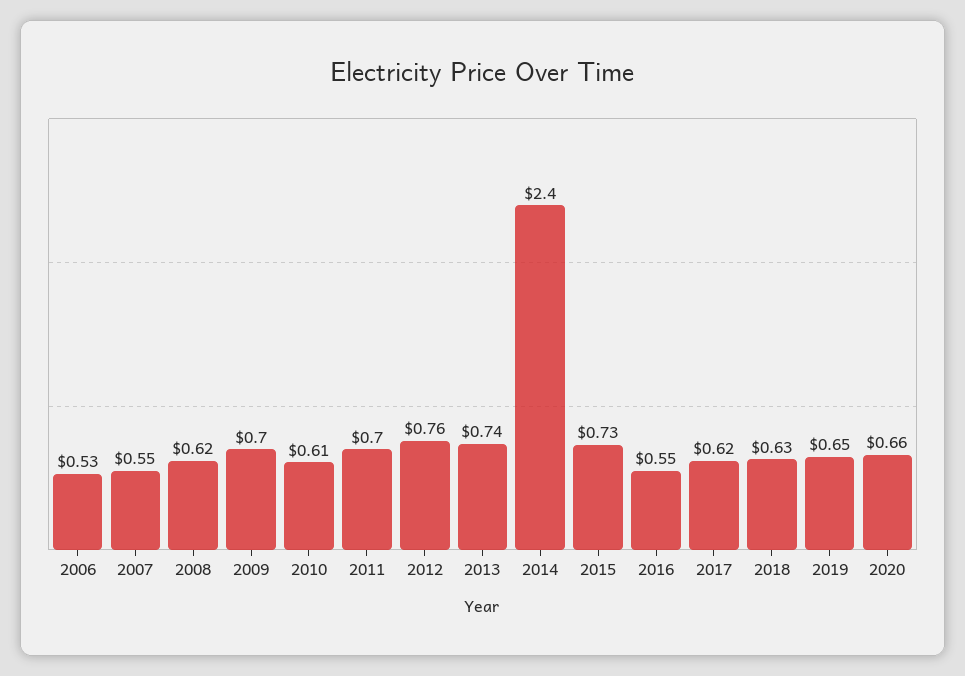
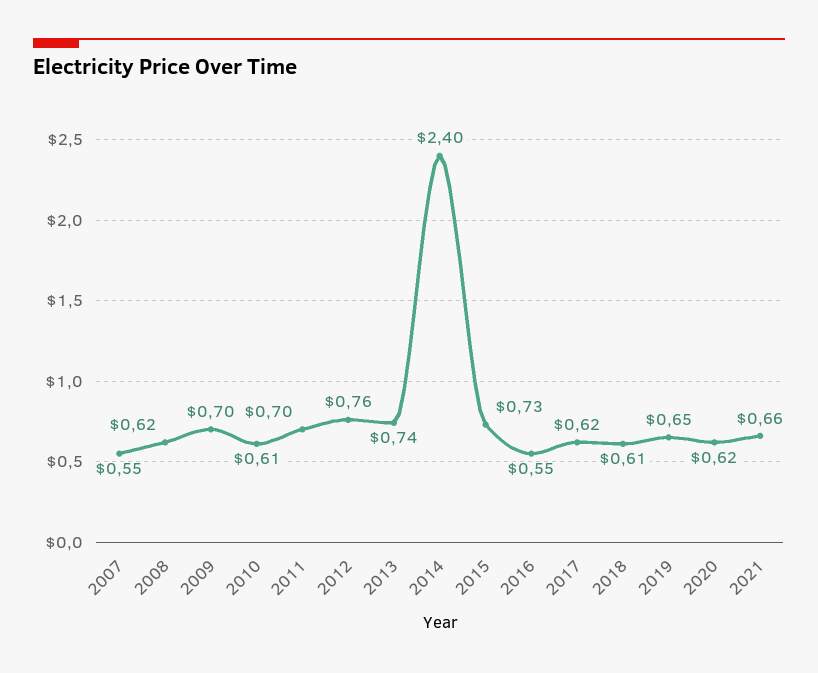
2006: 0.53 -> none
2018: 0.63 -> 0.61
2020: 0.66 -> 0.62
2021: none -> 0.66

